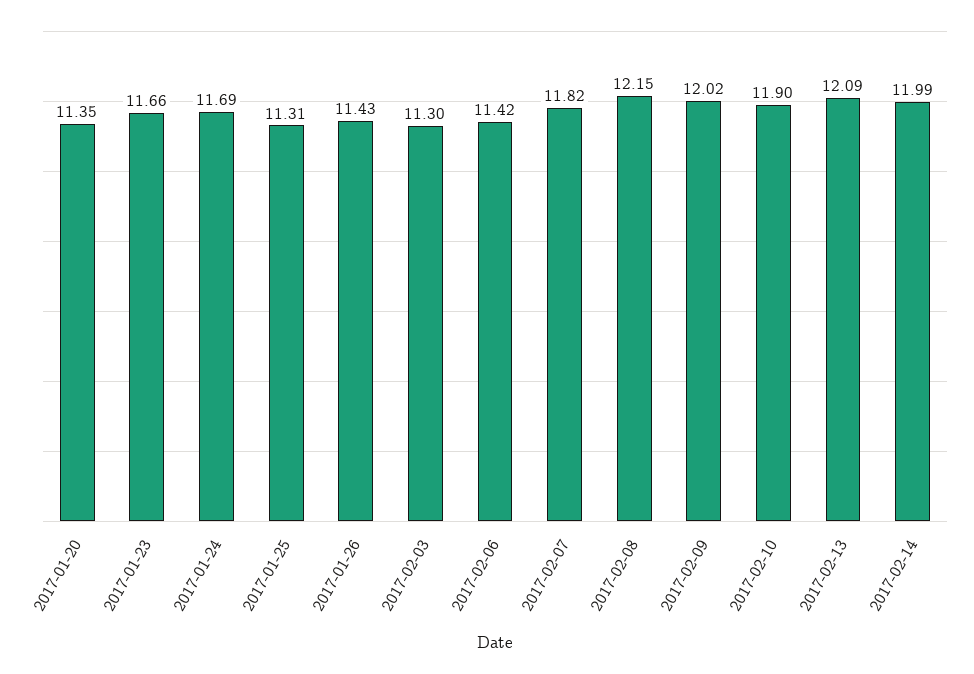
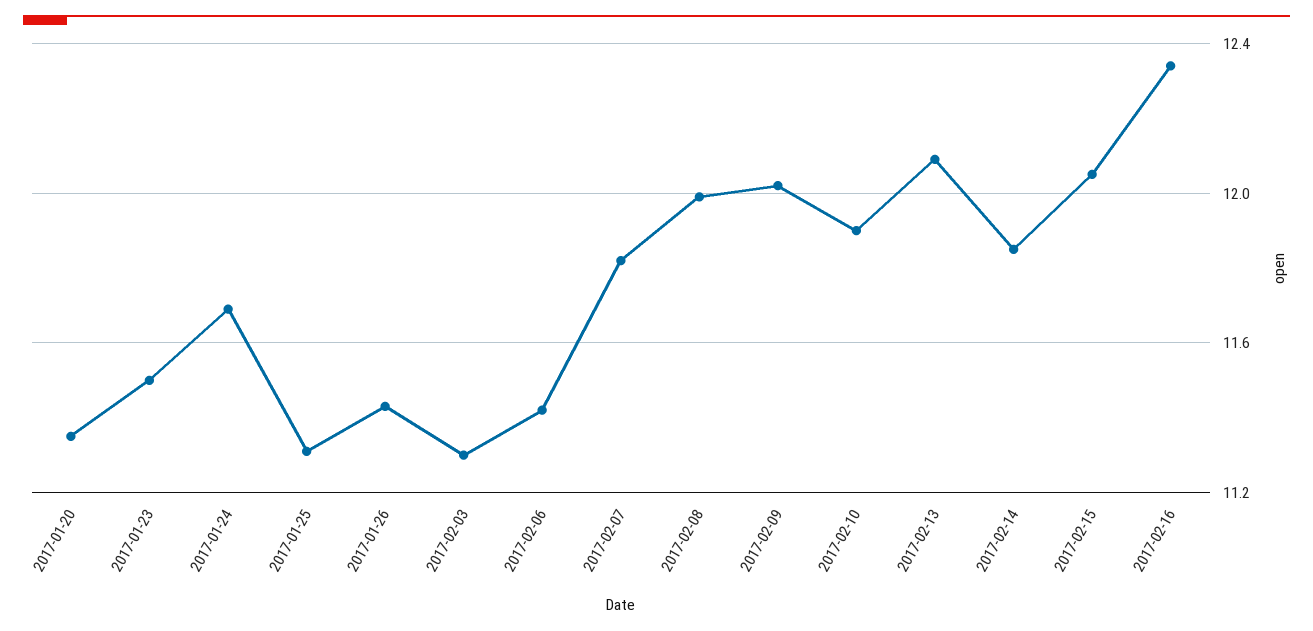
2017-01-23: 11.66 -> 11.5
2017-02-08: 12.15 -> 12
2017-02-14: 11.99 -> 11.85
2017-02-15: none -> 12.05
2017-02-16: none -> 12.35

